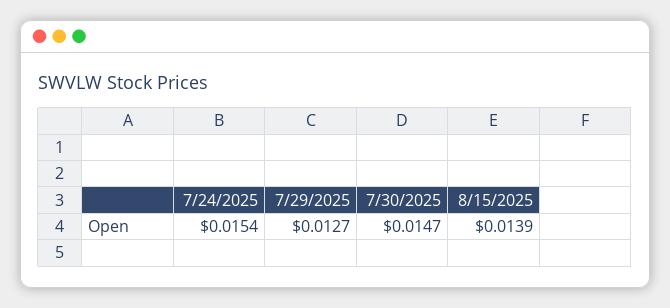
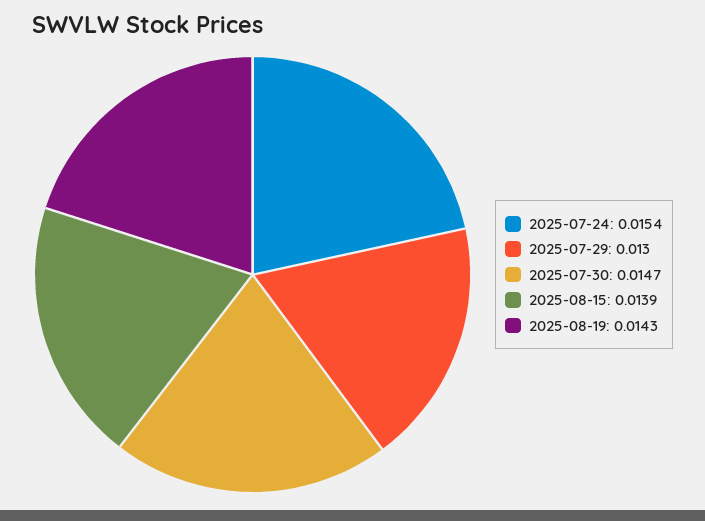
7/29/2025: 0.0127 -> 0.013
2025-08-19: none -> 0.0143

